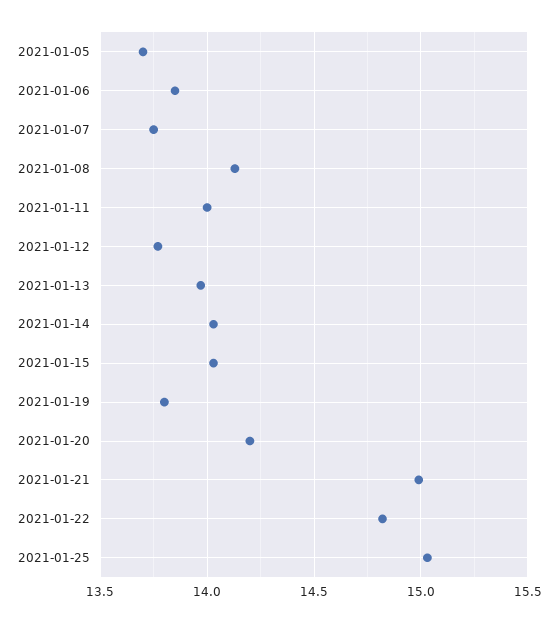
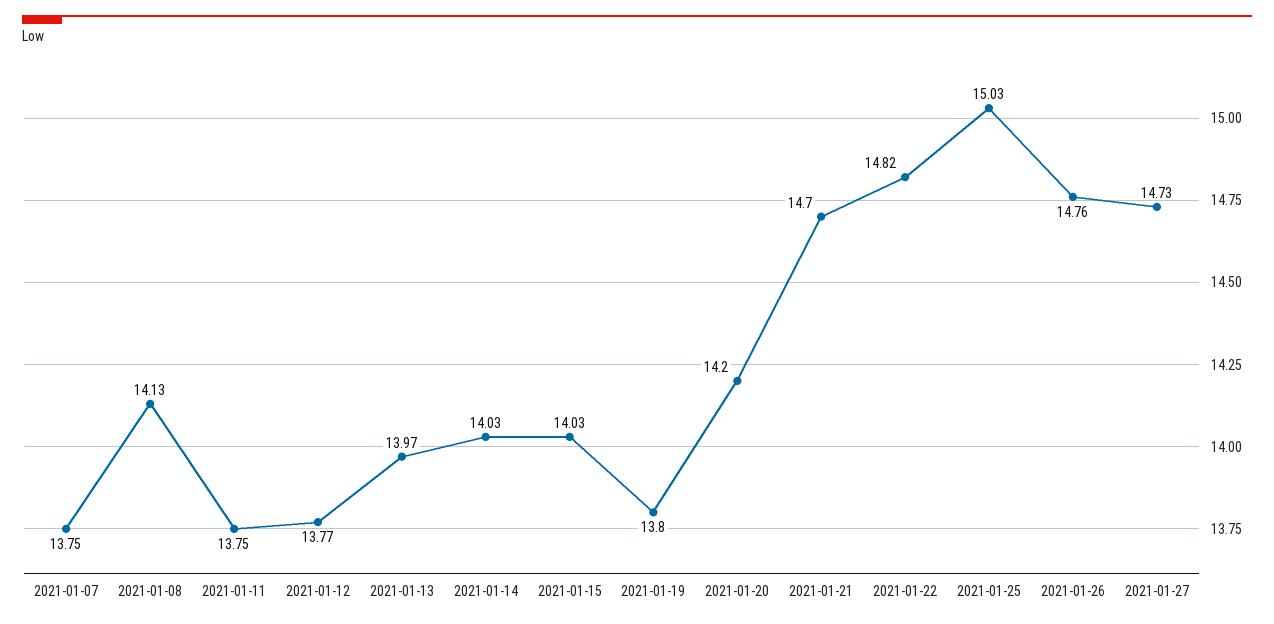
2021-01-05: 13.7 -> none
2021-01-06: 13.85 -> none
2021-01-11: 14 -> 13.75
2021-01-21: 15 -> 14.7
2021-01-26: none -> 14.76
2021-01-27: none -> 14.73

